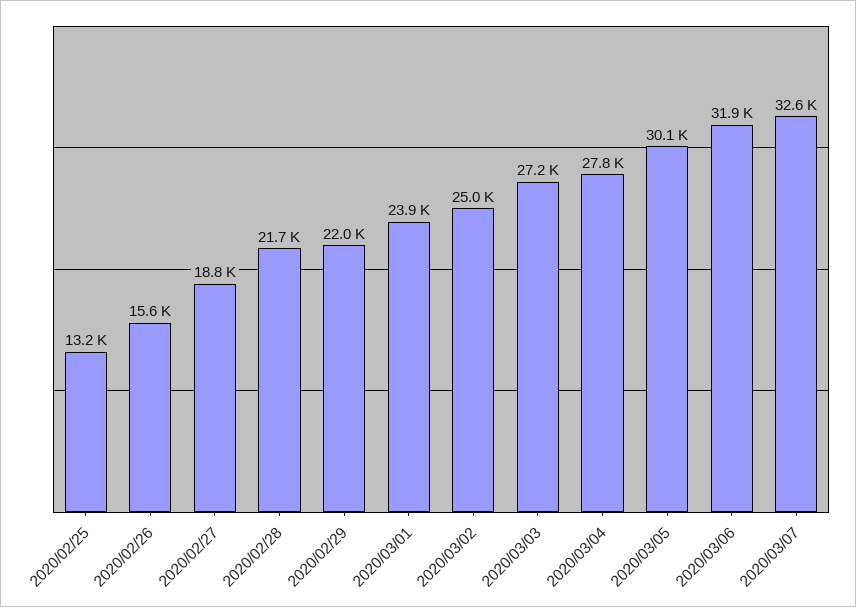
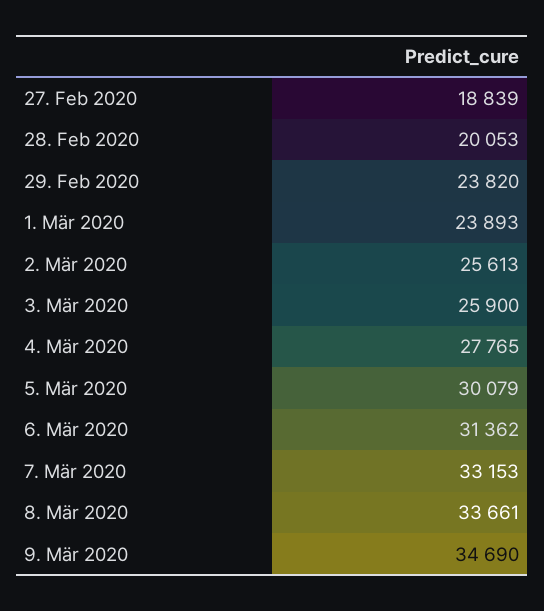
2020/02/25: 13200 -> none
2020/02/26: 15600 -> none
2020/02/28: 21700 -> 20053
2020/02/29: 22000 -> 23820
2020/03/02: 25000 -> 25613
2020/03/03: 27200 -> 25900
2020/03/06: 31900 -> 31362
2020/03/07: 32600 -> 33153
8. Mär 2020: none -> 33661
9. Mär 2020: none -> 34690

